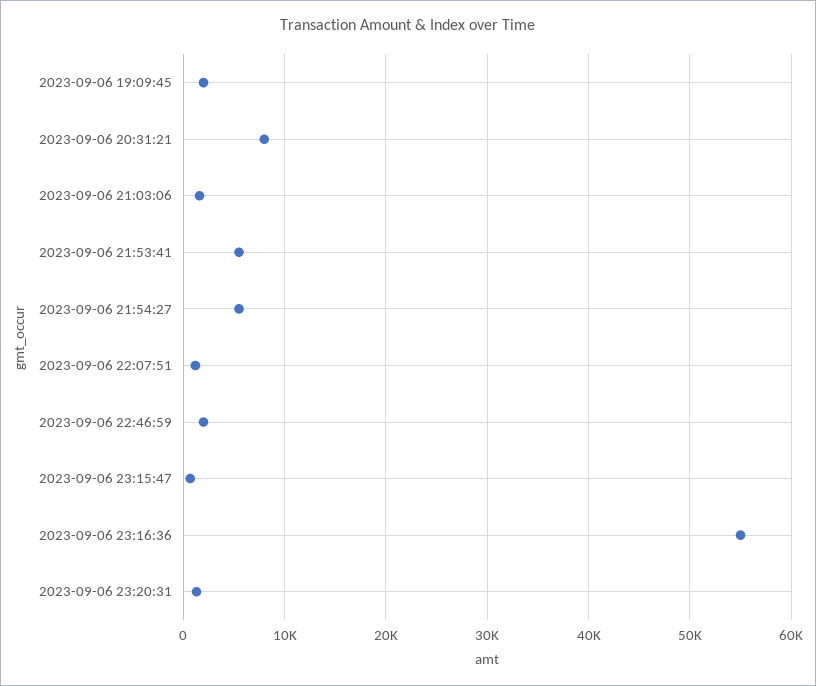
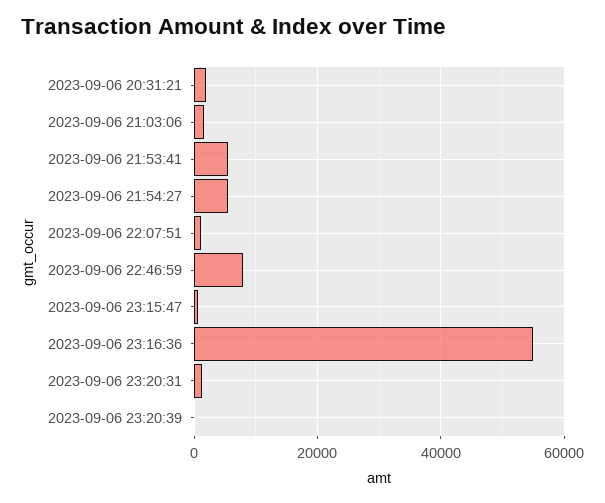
2023-09-06 19:09:45: 2000 -> none
2023-09-06 20:31:21: 8000 -> 2000
2023-09-06 22:46:59: 2000 -> 8000
2023-09-06 23:20:39: none -> 0

